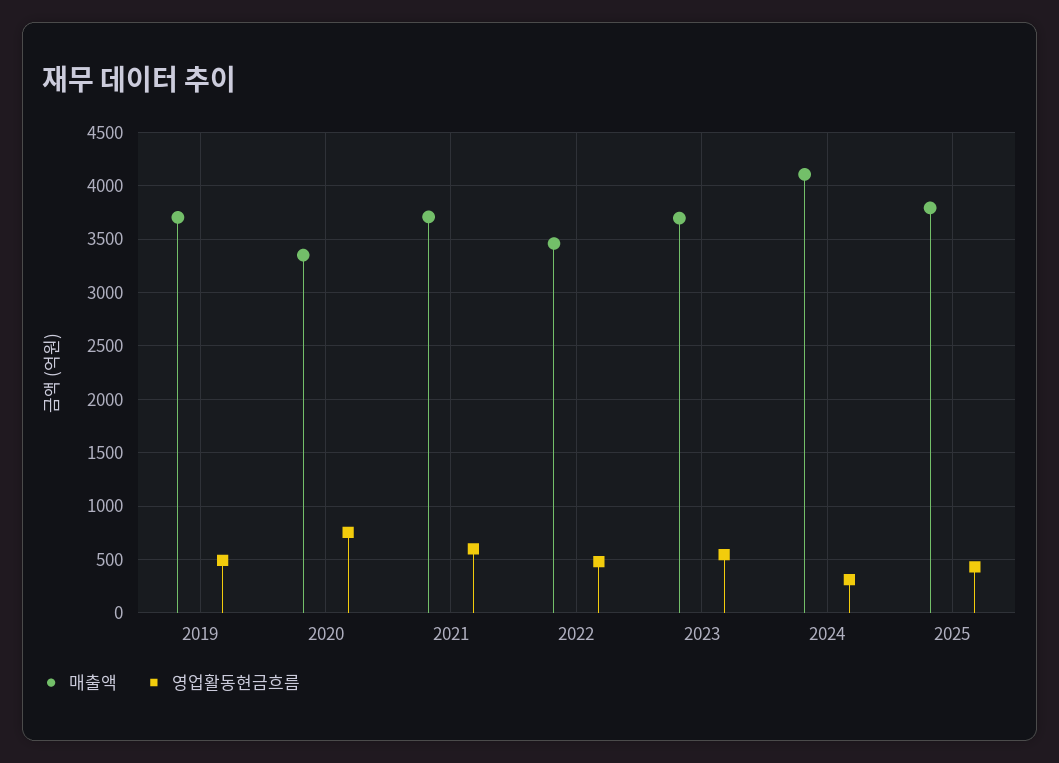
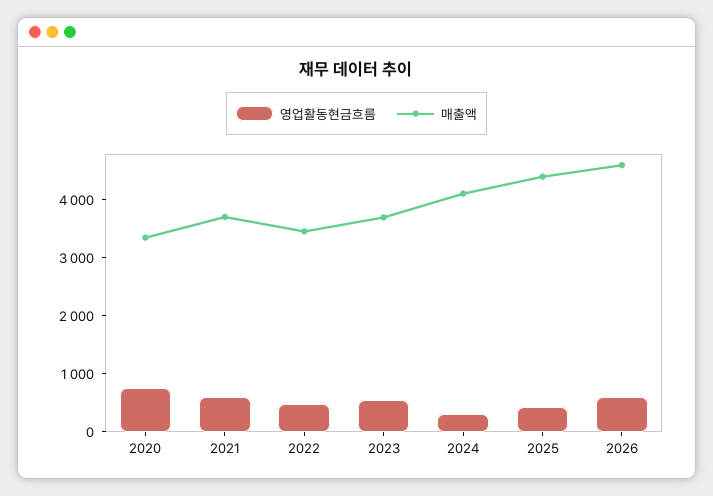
매출액, 2019: 3700 -> none
영업활동현금흐름, 2019: 500 -> none
매출액, 2025: 3800 -> 4400
영업활동현금흐름, 2026: none -> 600
매출액, 2026: none -> 4600

